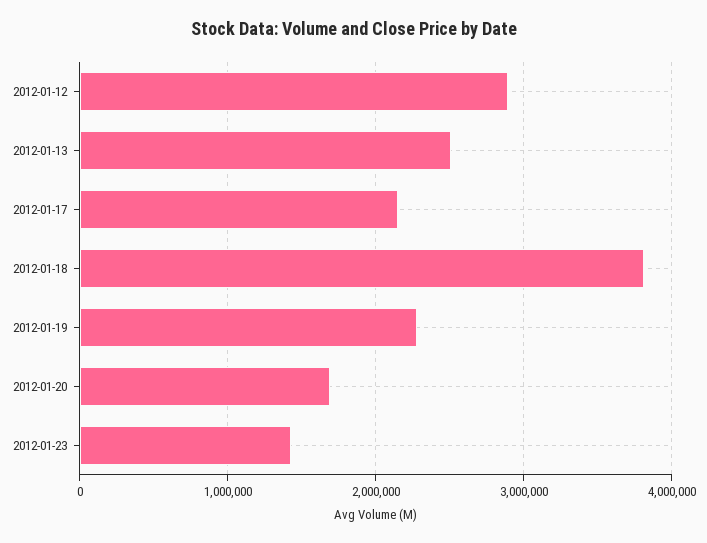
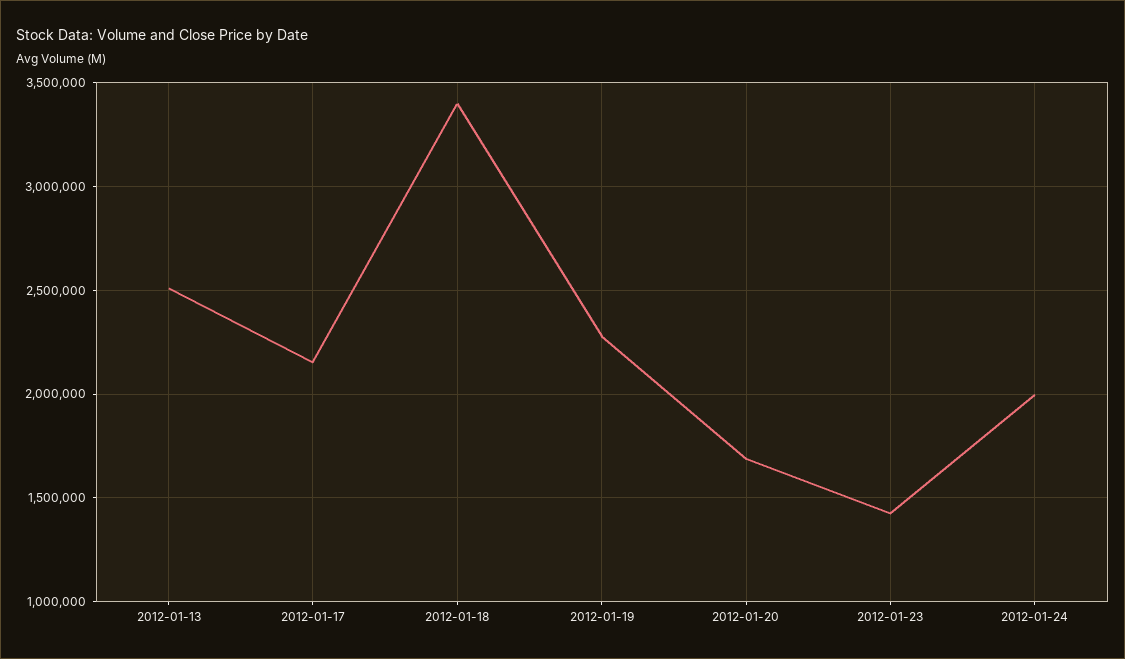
2012-01-12: 2900000 -> none
2012-01-18: 3800000 -> 3400000
2012-01-24: none -> 2000000

